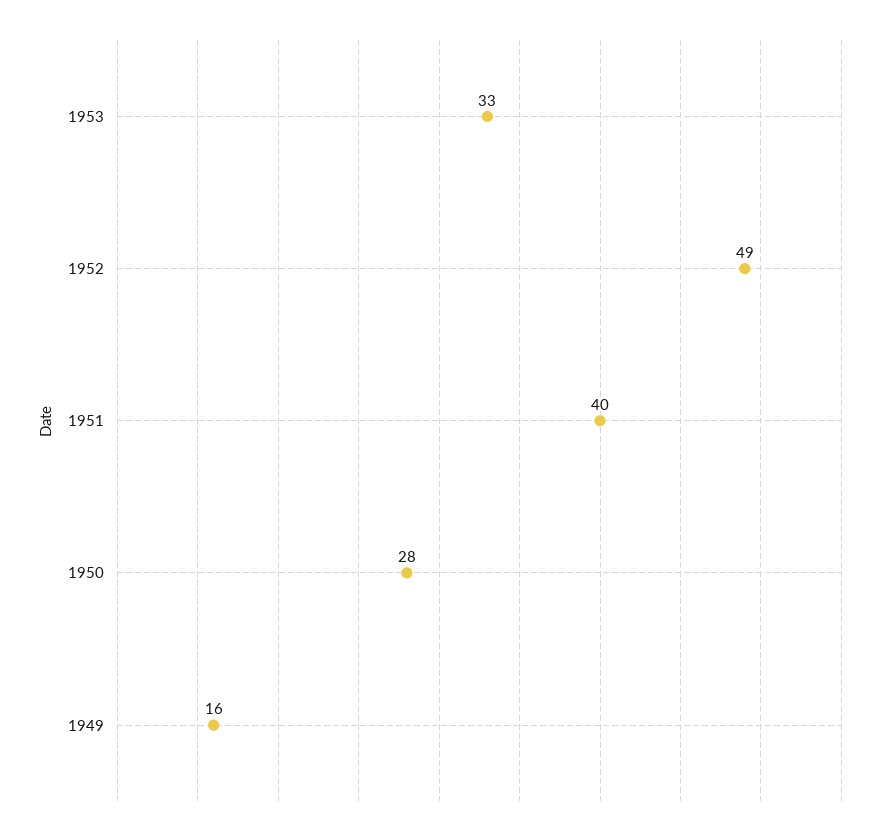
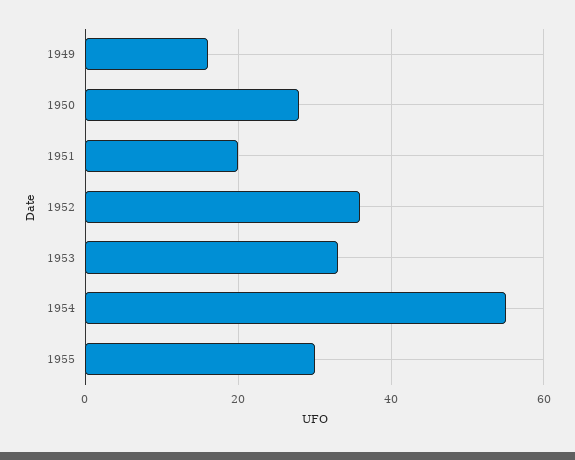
1952: 49 -> 35
1951: 40 -> 20
1954: none -> 55
1955: none -> 30

